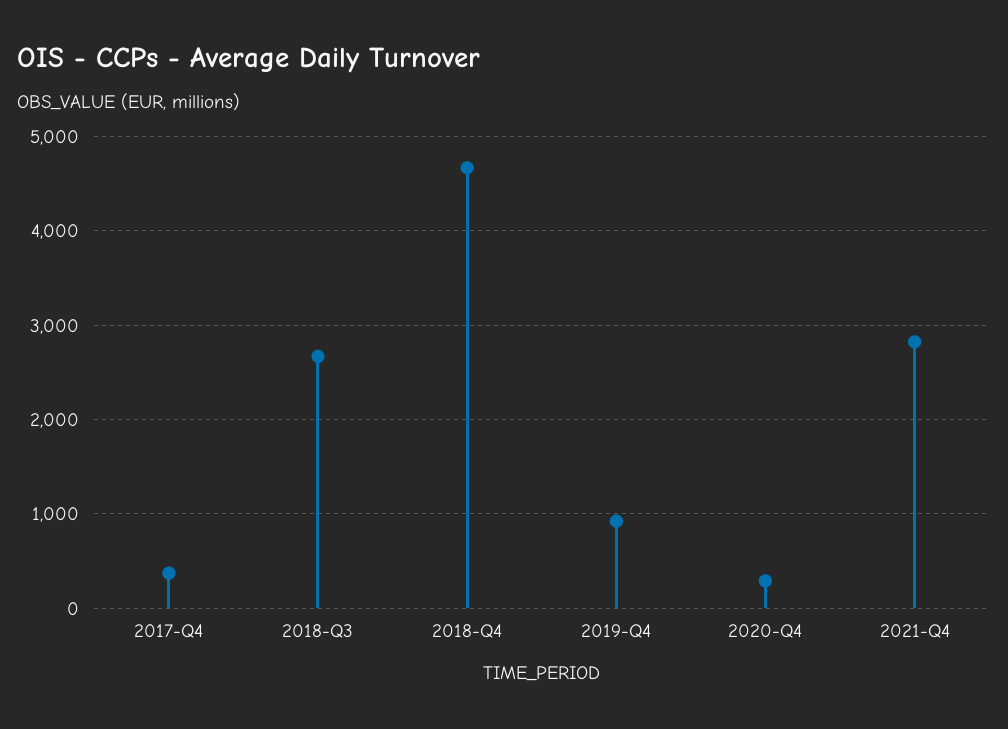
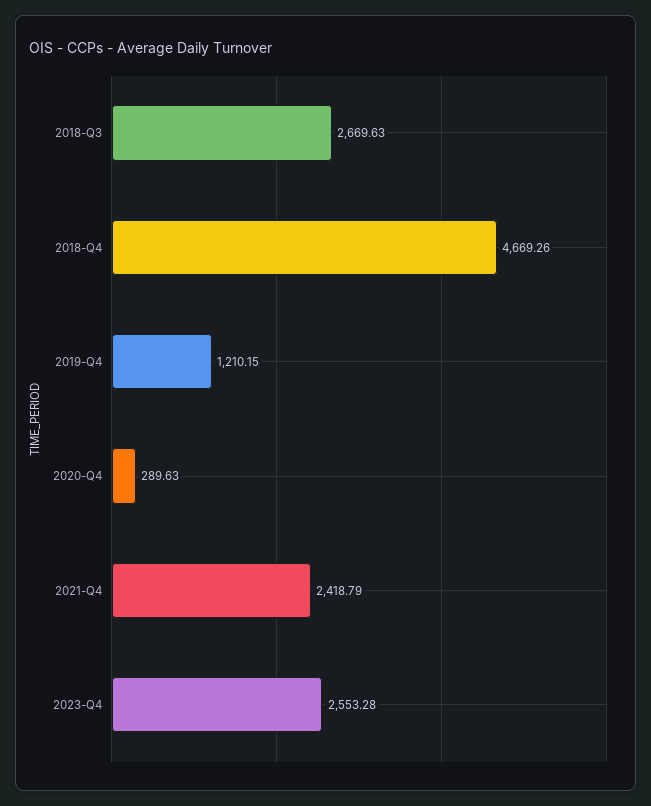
2017-Q4: 400 -> none
2019-Q4: 900 -> 1210.15
2021-Q4: 2800 -> 2418.79
2023-Q4: none -> 2553.28

